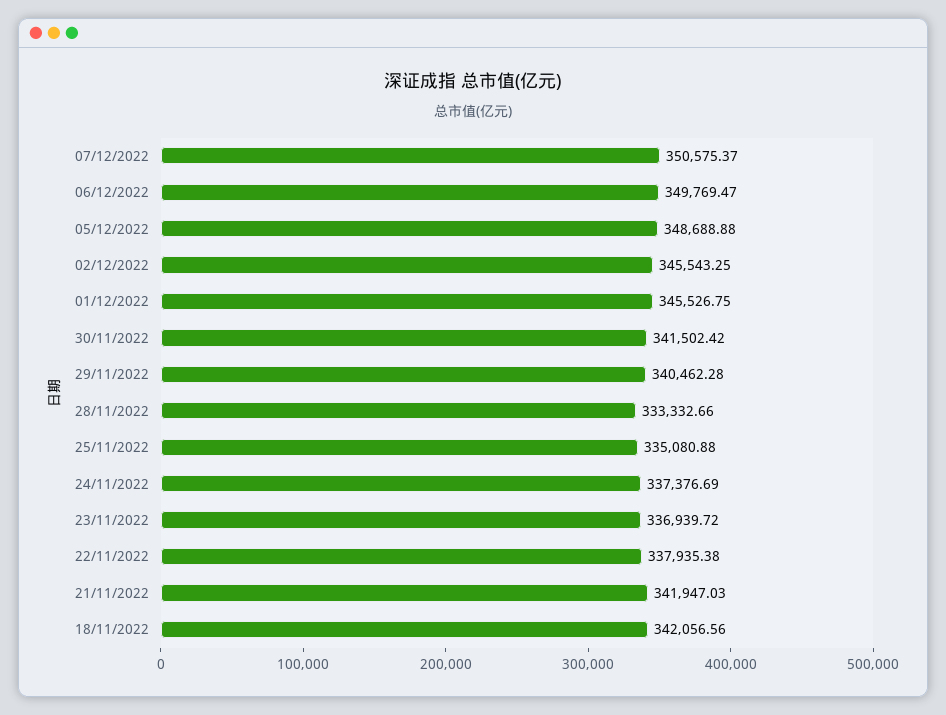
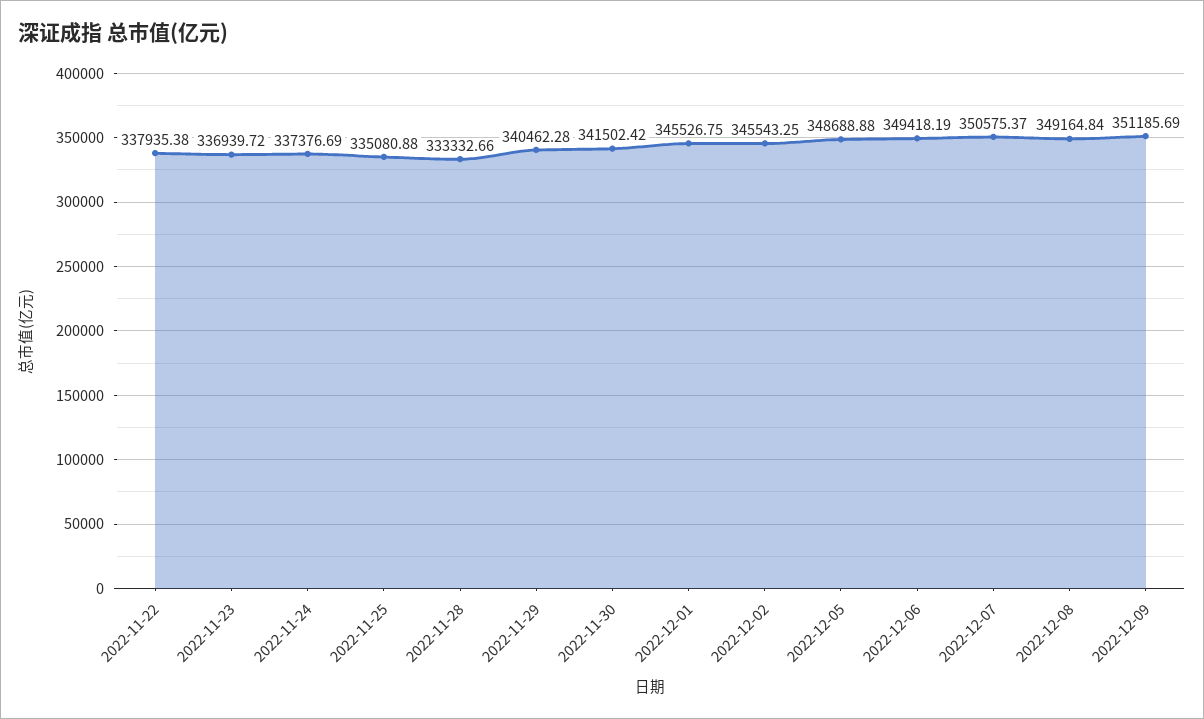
06/12/2022: 349769.47 -> 349418.19
21/11/2022: 341947.03 -> none
18/11/2022: 342056.56 -> none
2022-12-08: none -> 349164.84
2022-12-09: none -> 351185.69

